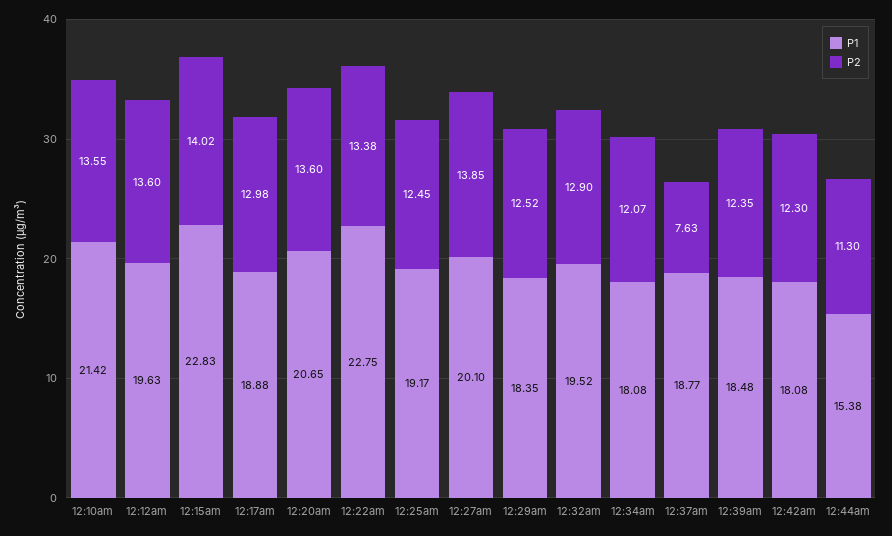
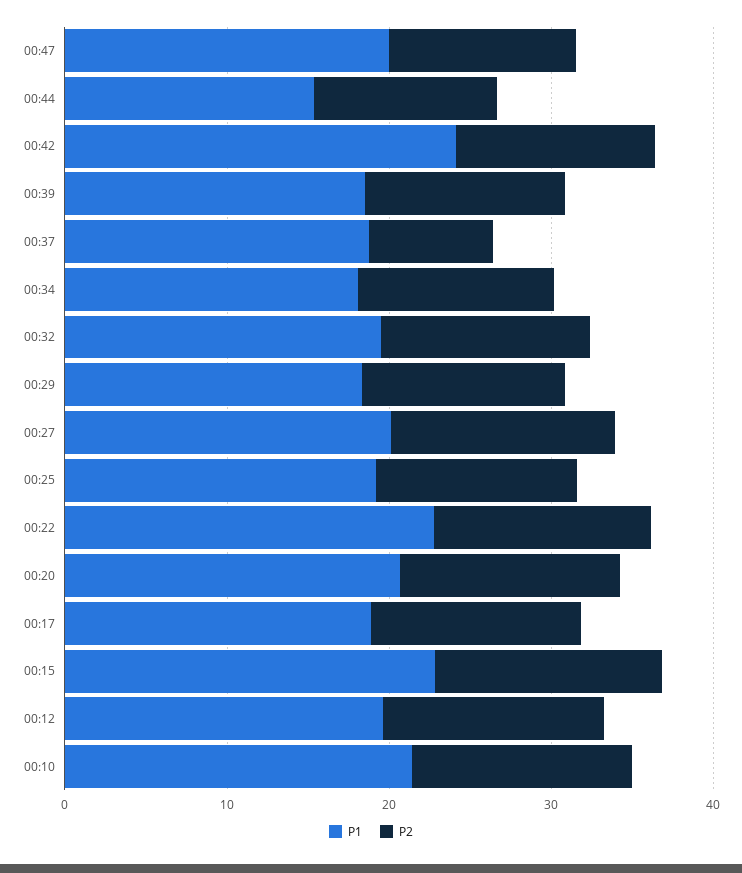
P1, 12:42am: 18.08 -> 24
P1, 00:47: none -> 20
P2, 00:47: none -> 12

